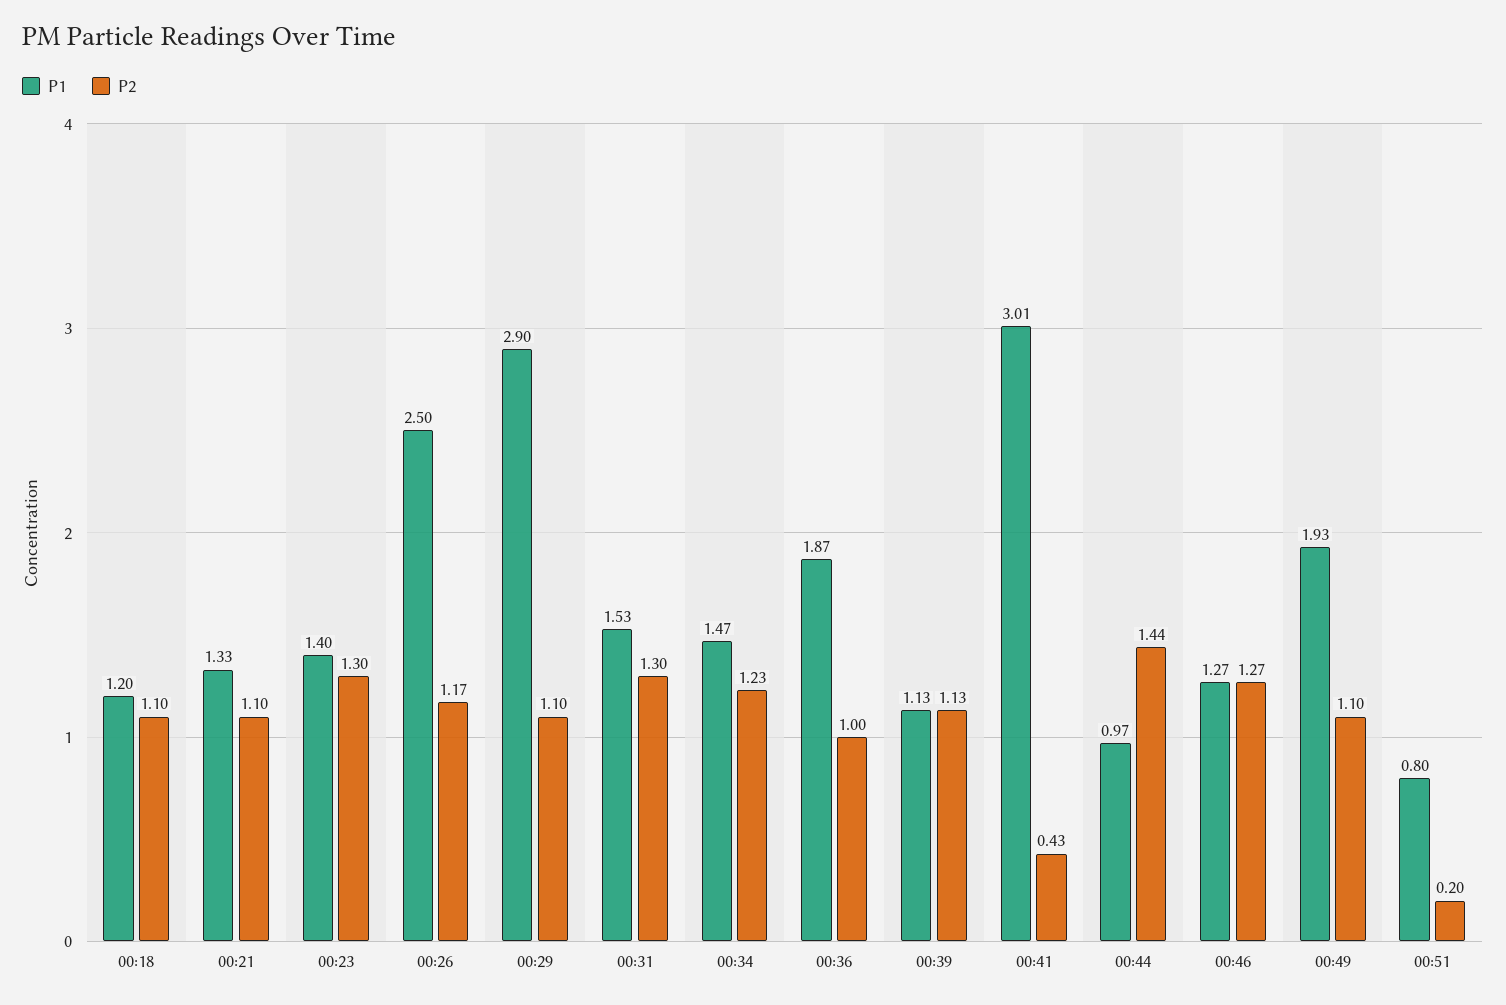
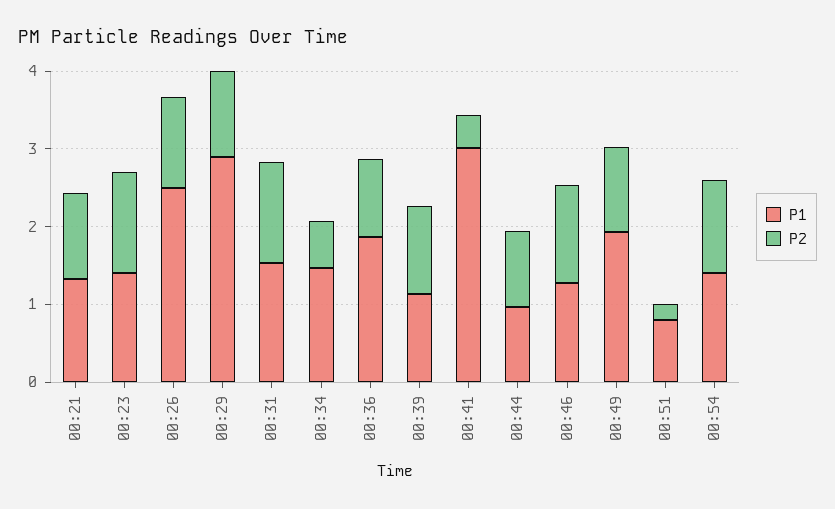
P1, 00:18: 1.2 -> none
P2, 00:18: 1.1 -> none
P2, 00:34: 1.23 -> 0.6
P2, 00:44: 1.44 -> 1
P1, 00:54: none -> 1.4
P2, 00:54: none -> 1.2

